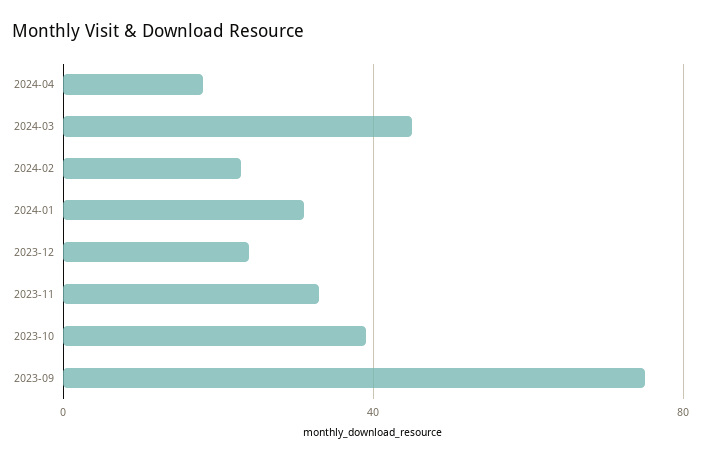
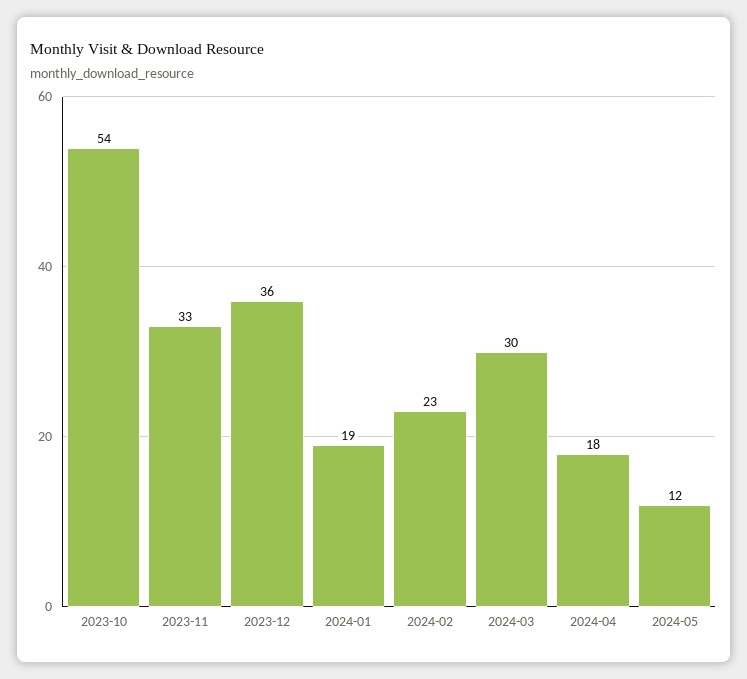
2024-03: 45 -> 30
2024-01: 30 -> 19
2023-12: 25 -> 36
2023-10: 40 -> 54
2023-09: 75 -> none
2024-05: none -> 12

